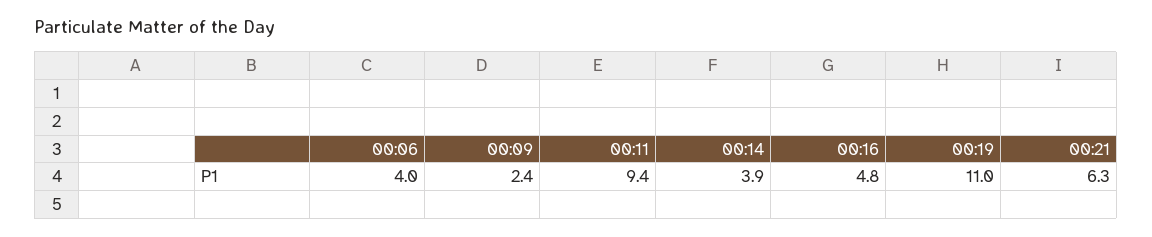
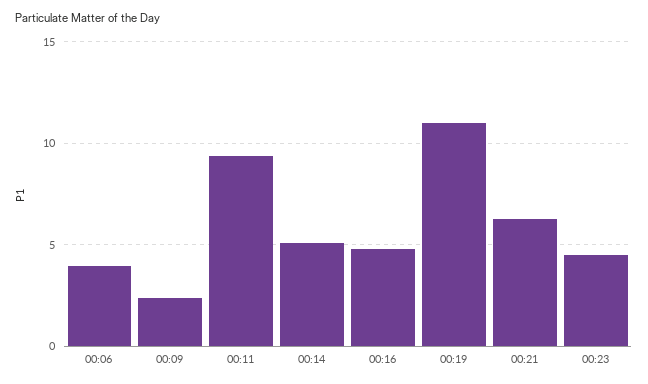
00:14: 3.9 -> 5
00:23: none -> 4.5

